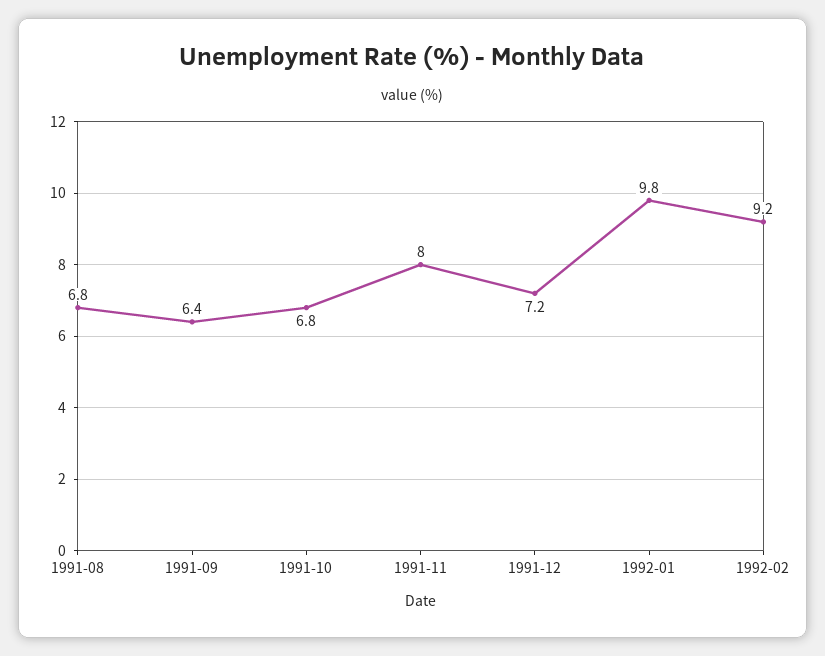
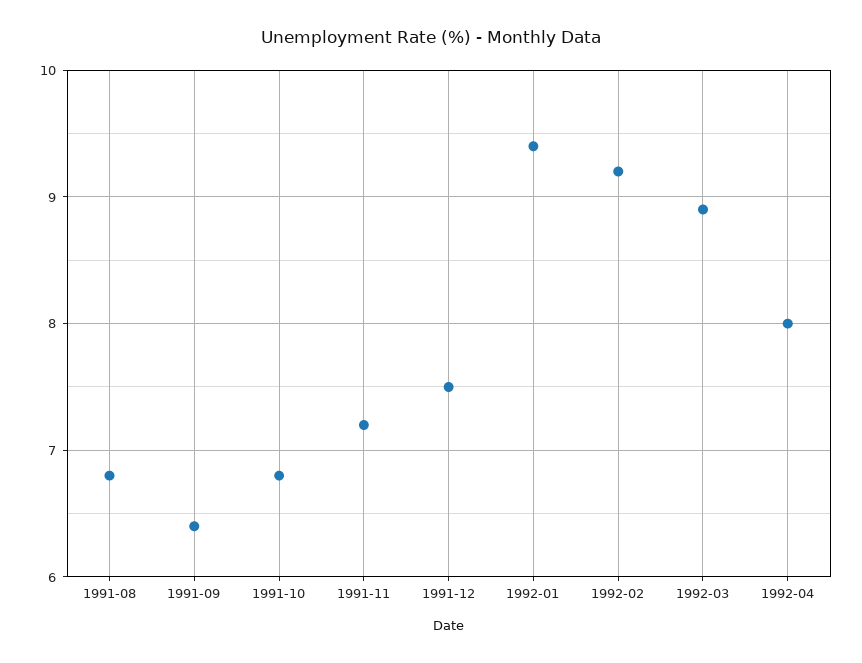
1991-11: 8 -> 7.2
1991-12: 7.2 -> 7.5
1992-01: 9.8 -> 9.4
1992-03: none -> 8.9
1992-04: none -> 8

